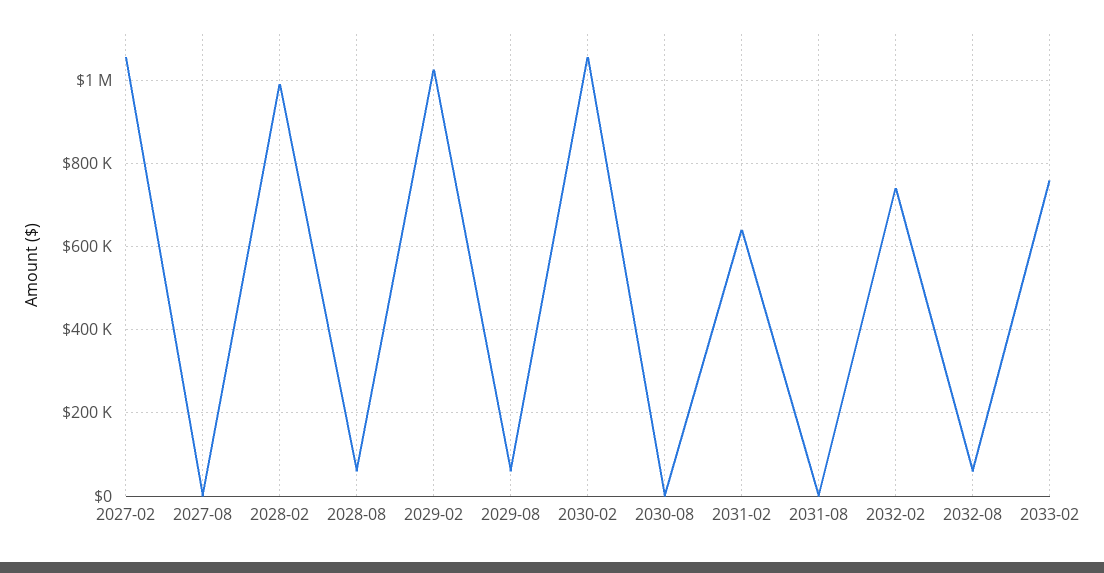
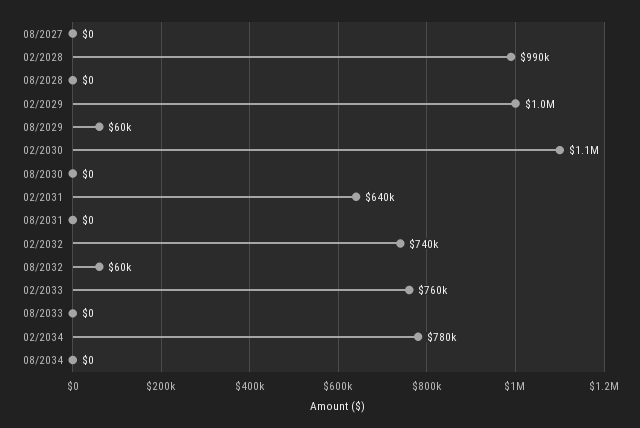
2027-02: 1060000 -> none
2028-08: 60000 -> 0
08/2033: none -> 0
02/2034: none -> 780000
08/2034: none -> 0

